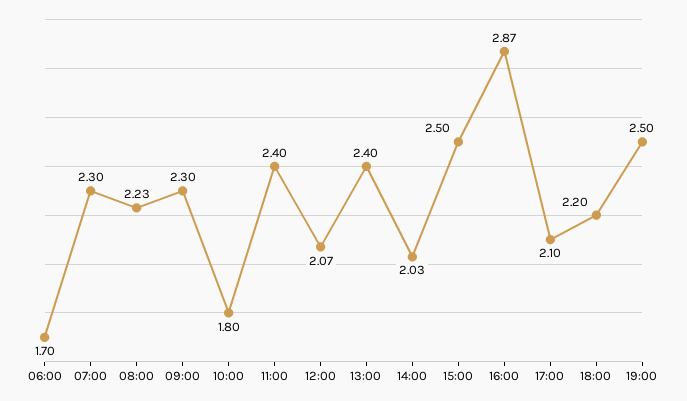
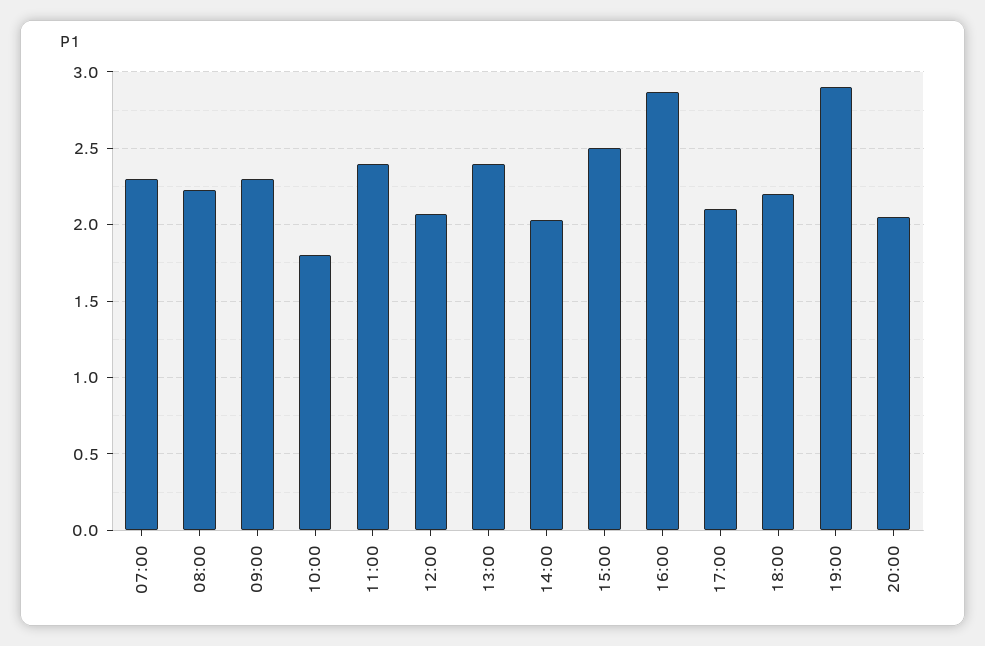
06:00: 1.7 -> none
19:00: 2.5 -> 2.9
20:00: none -> 2.05

